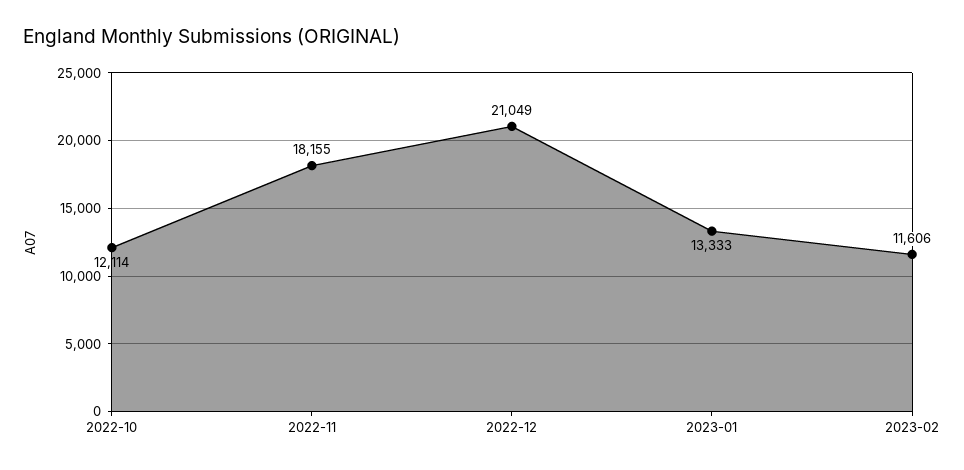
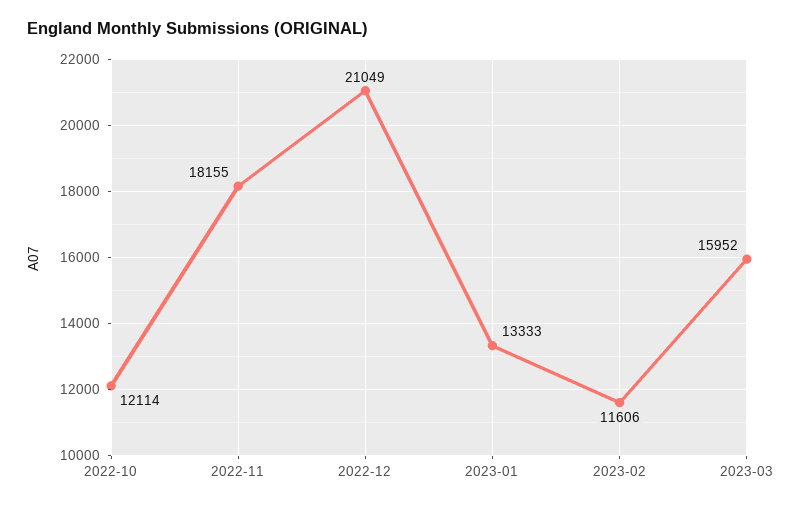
2023-03: none -> 15952

